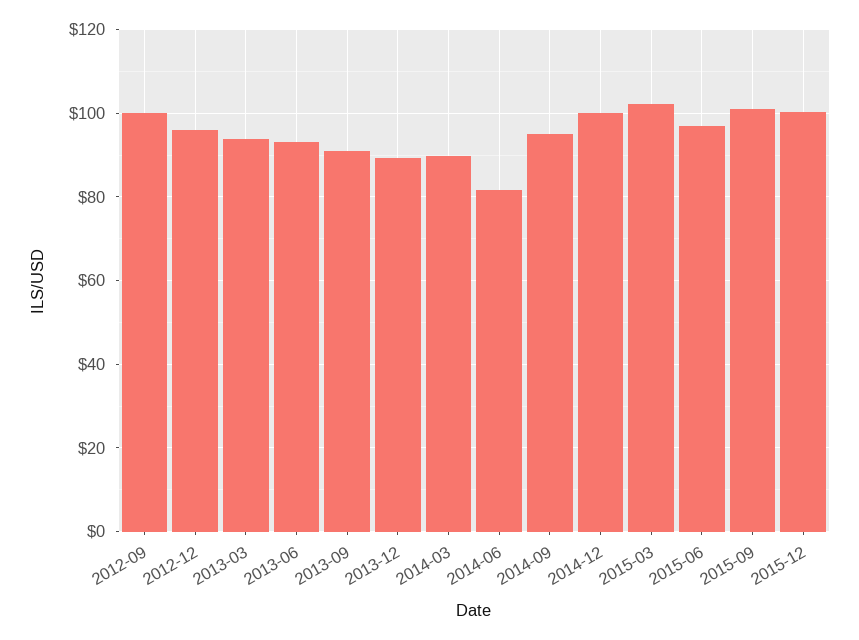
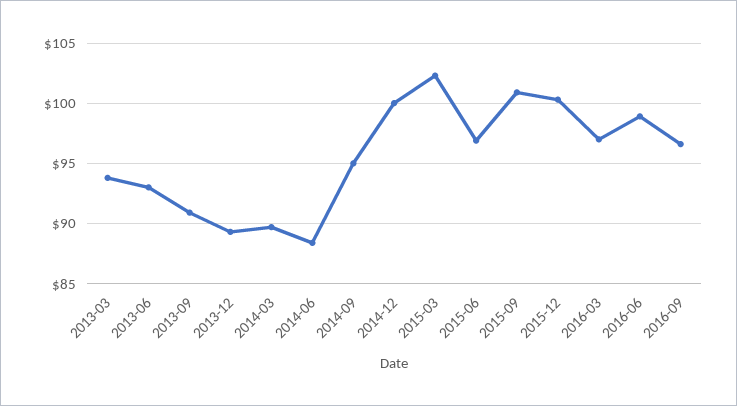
2012-09: 100 -> none
2012-12: 96 -> none
2014-06: 82 -> 88.5
2016-03: none -> 97
2016-06: none -> 99
2016-09: none -> 96.5

